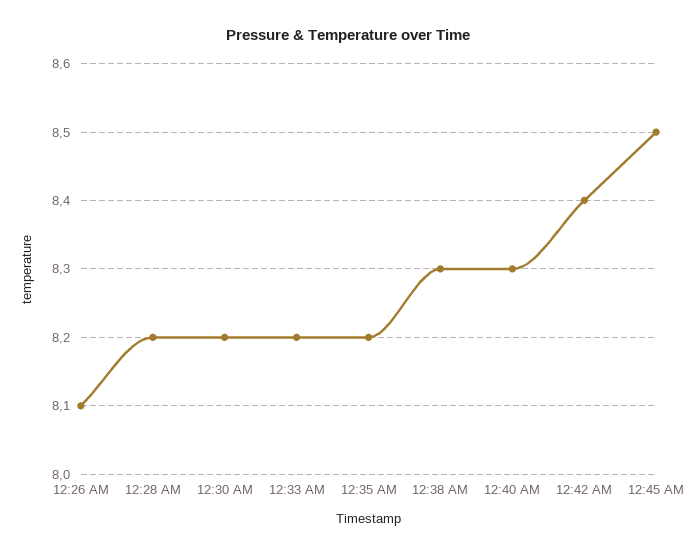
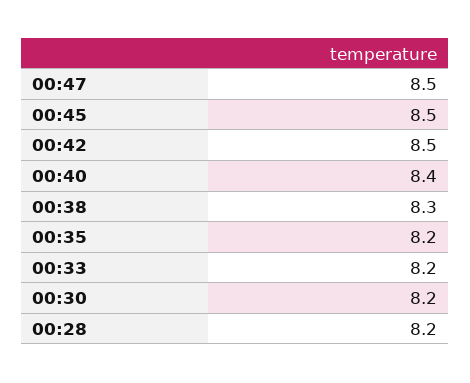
12:26 AM: 8.1 -> none
12:40 AM: 8.3 -> 8.4
12:42 AM: 8.4 -> 8.5
00:47: none -> 8.5

